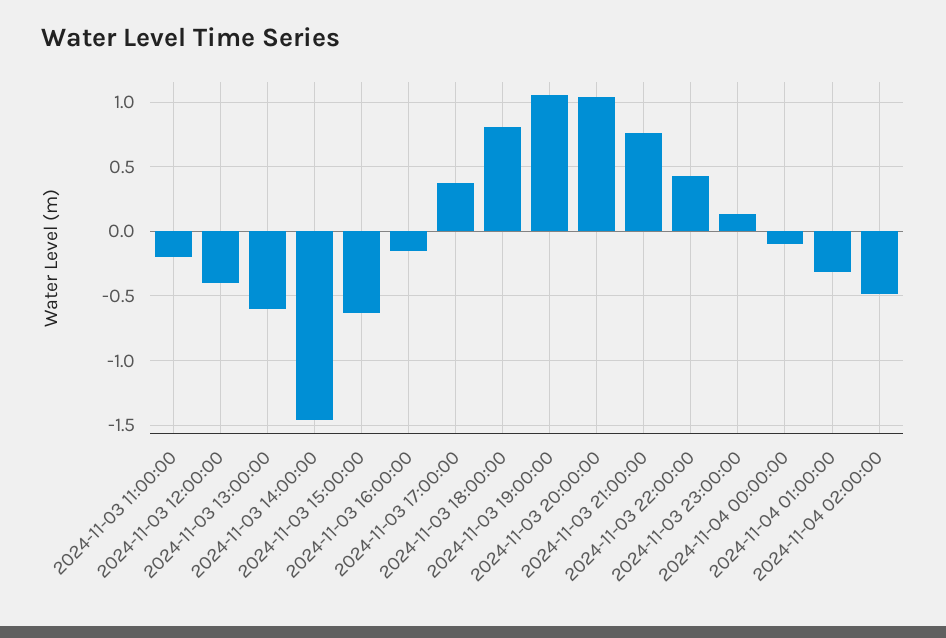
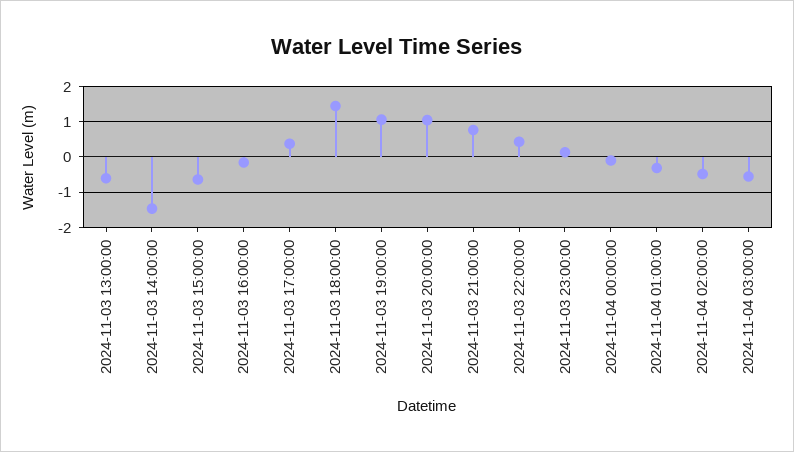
2024-11-03 11:00:00: -0.2 -> none
2024-11-03 12:00:00: -0.4 -> none
2024-11-03 18:00:00: 0.8 -> 1.4
2024-11-04 03:00:00: none -> -0.6

